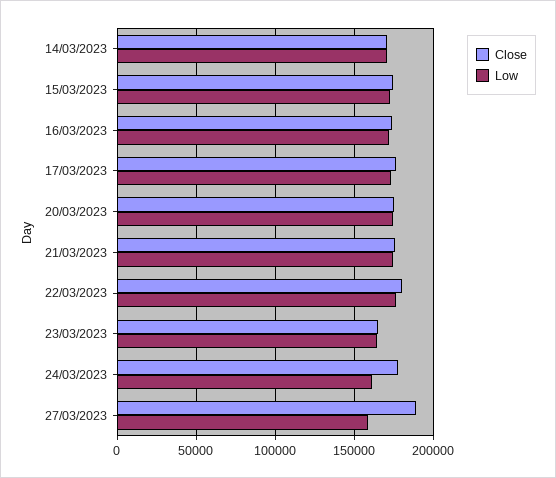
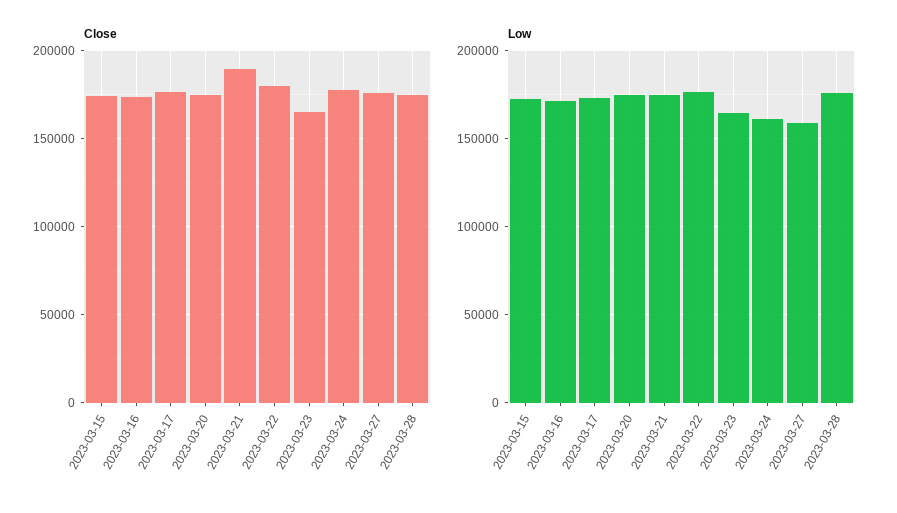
Close, 14/03/2023: 170000 -> none
Low, 14/03/2023: 170000 -> none
Close, 21/03/2023: 175000 -> 190000
Close, 27/03/2023: 190000 -> 175000
Close, 2023-03-28: none -> 175000
Low, 2023-03-28: none -> 175000

